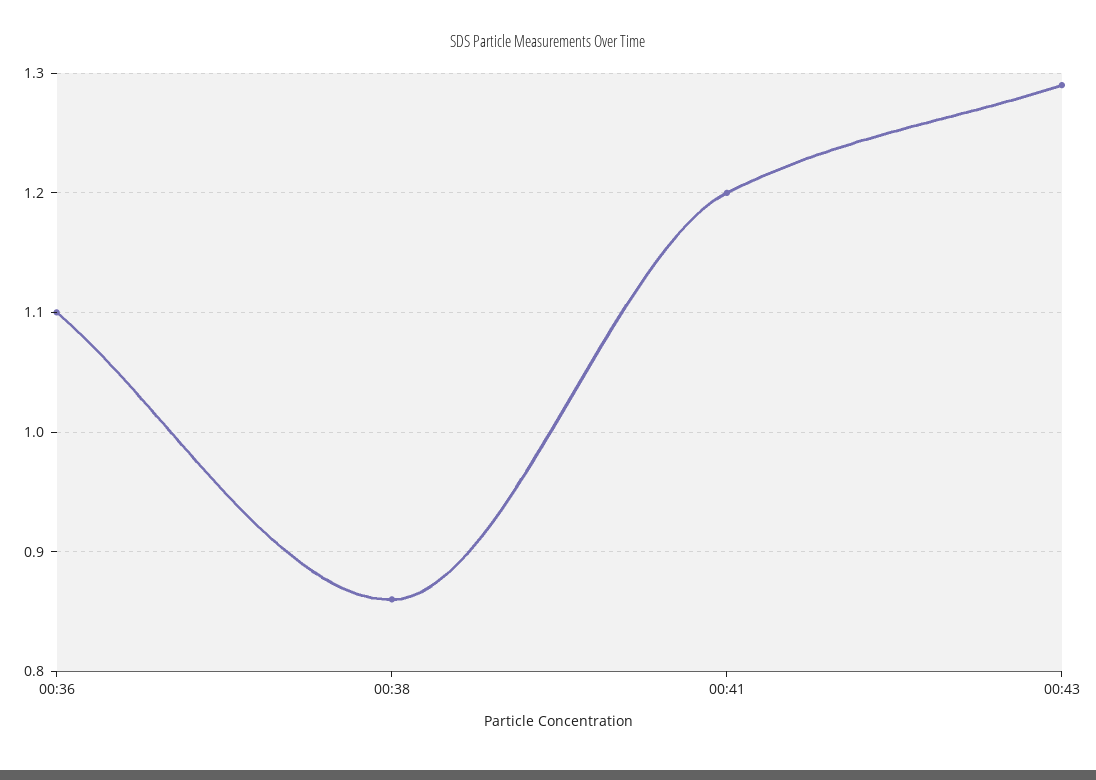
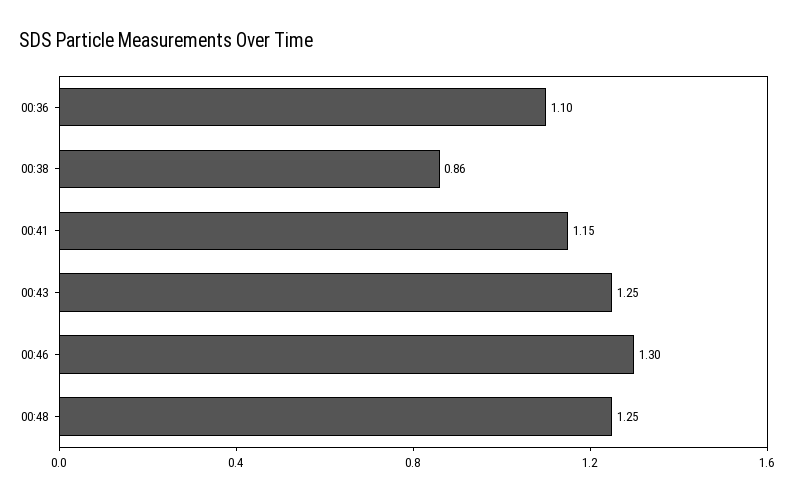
00:41: 1.2 -> 1.15
00:43: 1.29 -> 1.25
00:46: none -> 1.3
00:48: none -> 1.25

